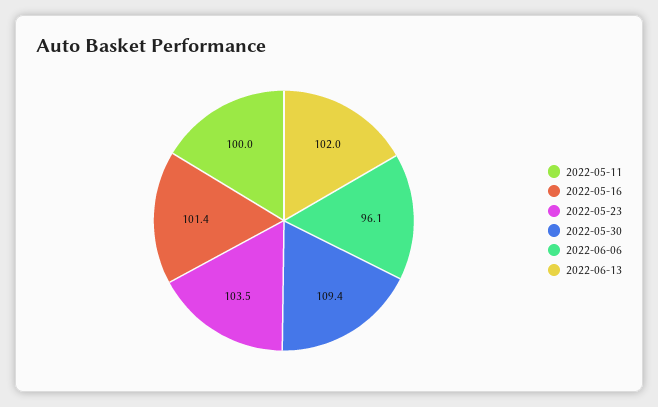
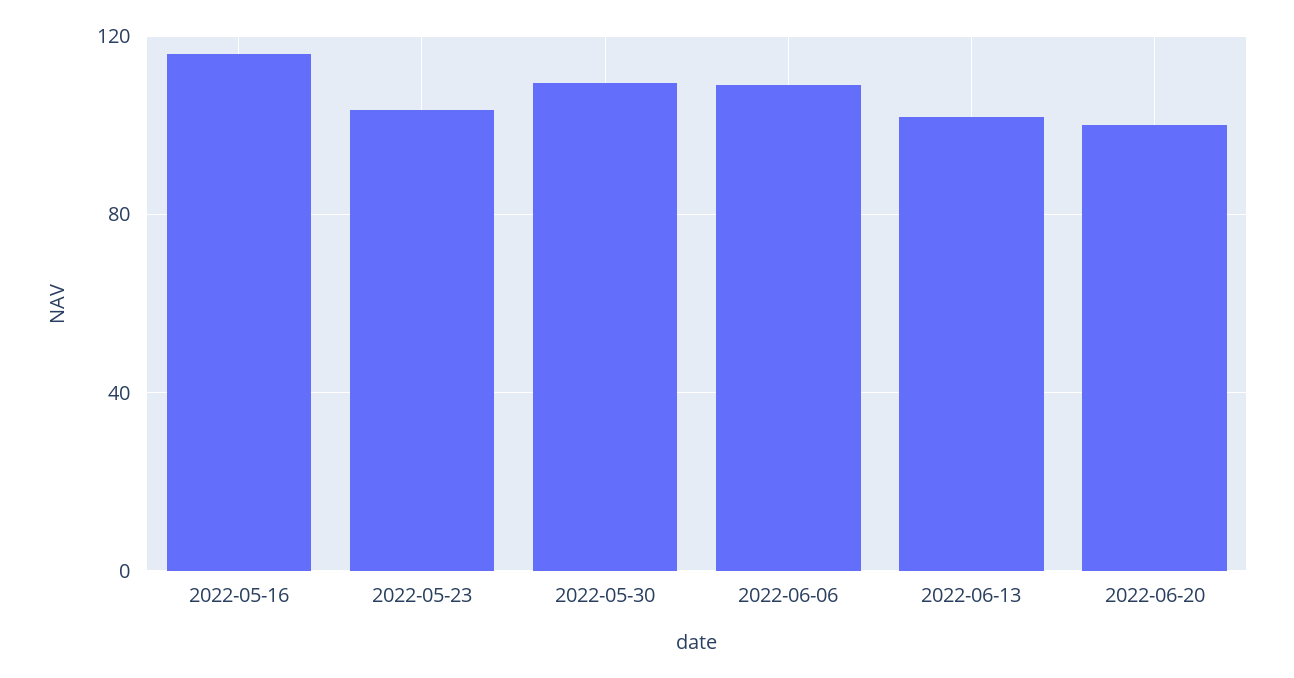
2022-05-11: 100 -> none
2022-05-16: 101.4 -> 115
2022-06-06: 96.1 -> 110
2022-06-20: none -> 100

